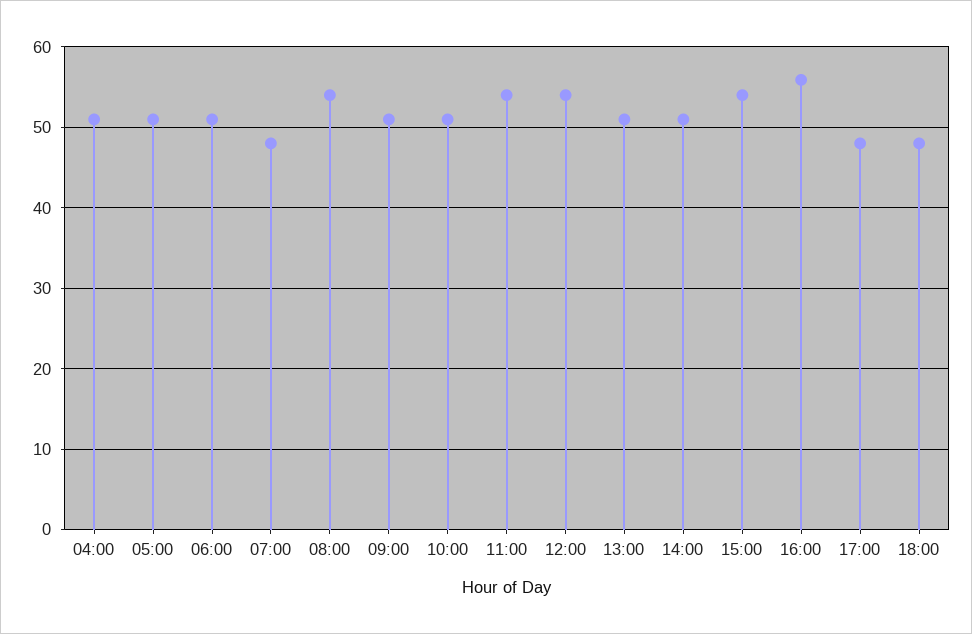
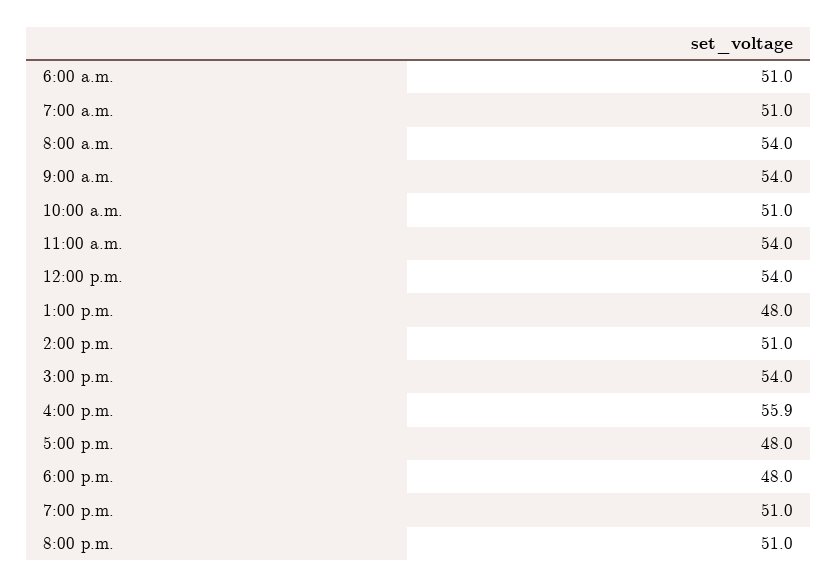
04:00: 51 -> none
05:00: 51 -> none
07:00: 48 -> 51
09:00: 51 -> 54
13:00: 51 -> 48
7:00 p.m.: none -> 51
8:00 p.m.: none -> 51

